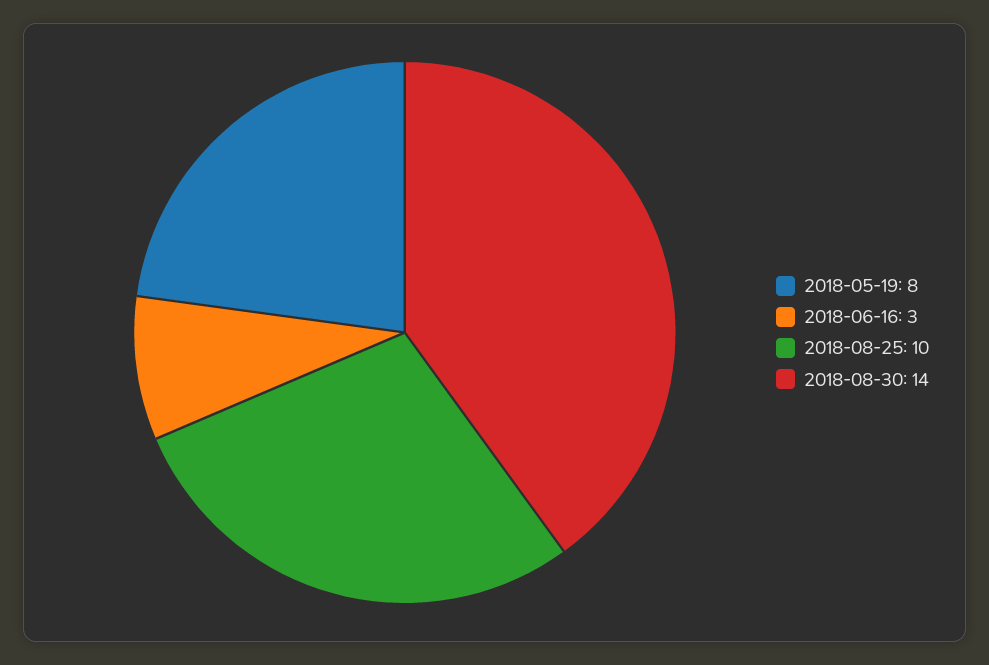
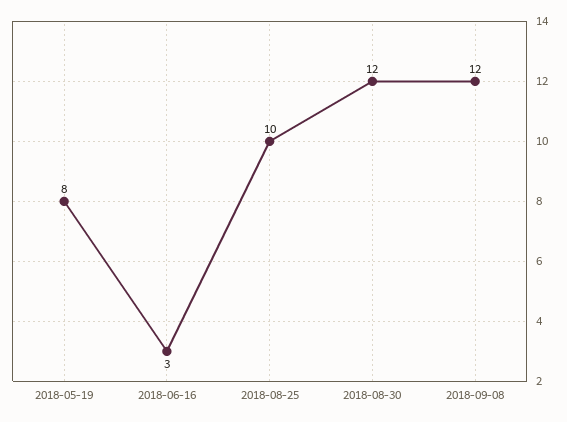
2018-08-30: 14 -> 12
2018-09-08: none -> 12

